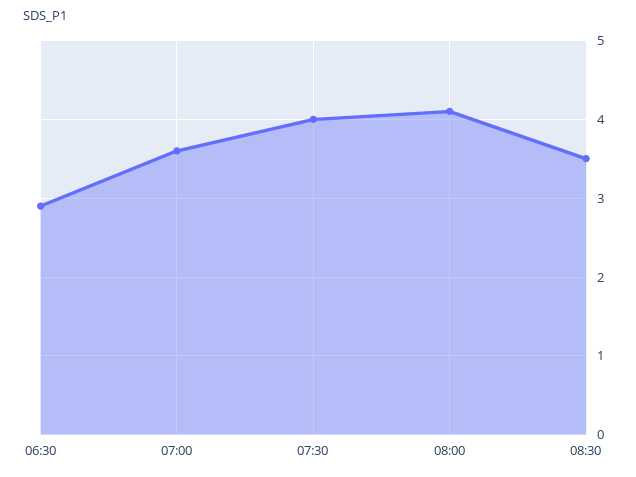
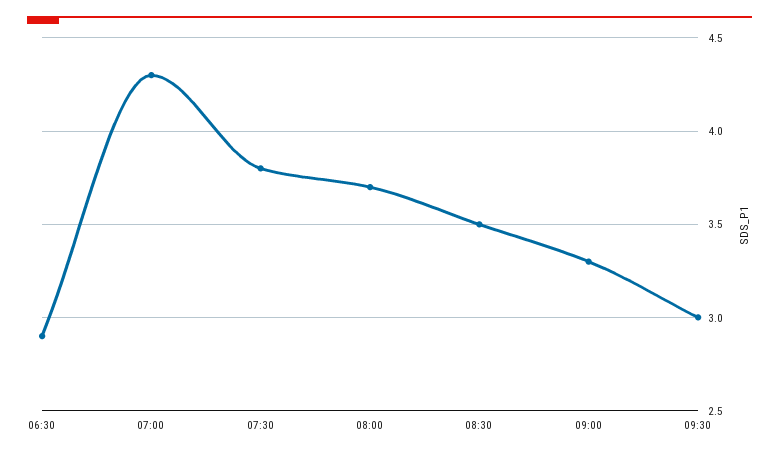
07:00: 3.6 -> 4.3
07:30: 4 -> 3.8
08:00: 4.1 -> 3.7
09:00: none -> 3.3
09:30: none -> 3

